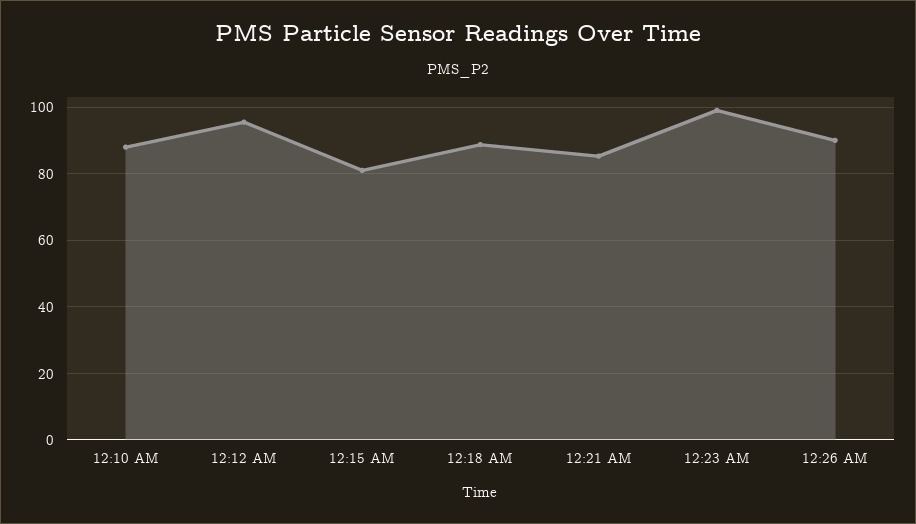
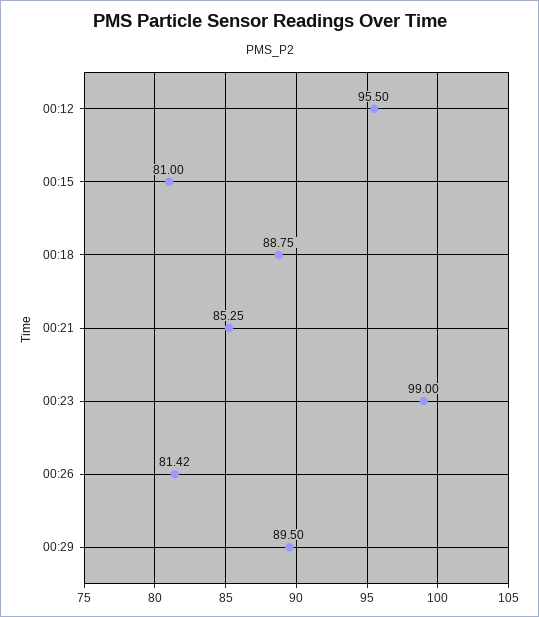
12:10 AM: 88 -> none
12:26 AM: 90 -> 81.42
00:29: none -> 89.5

